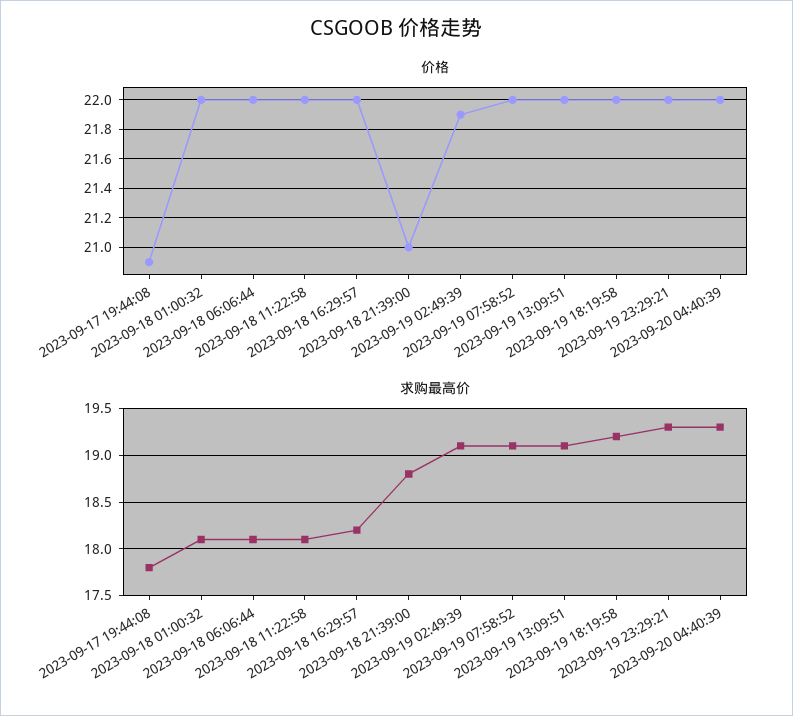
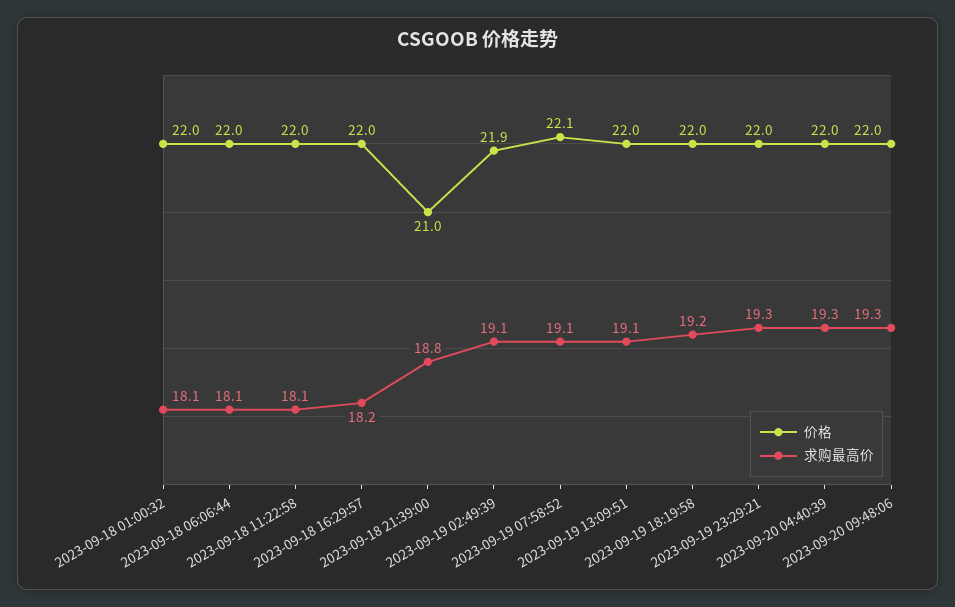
价格, 2023-09-17 19:44:08: 20.9 -> none
价格, 2023-09-19 07:58:52: 22 -> 22.1
求购最高价, 2023-09-17 19:44:08: 17.8 -> none
价格, 2023-09-20 09:48:06: none -> 22
求购最高价, 2023-09-20 09:48:06: none -> 19.3

